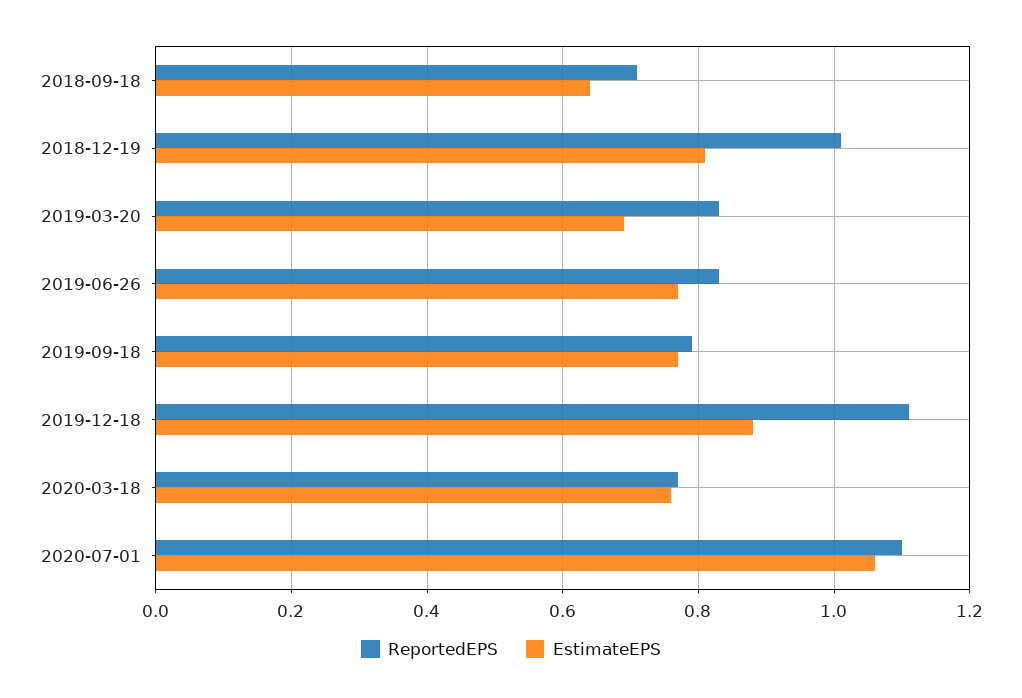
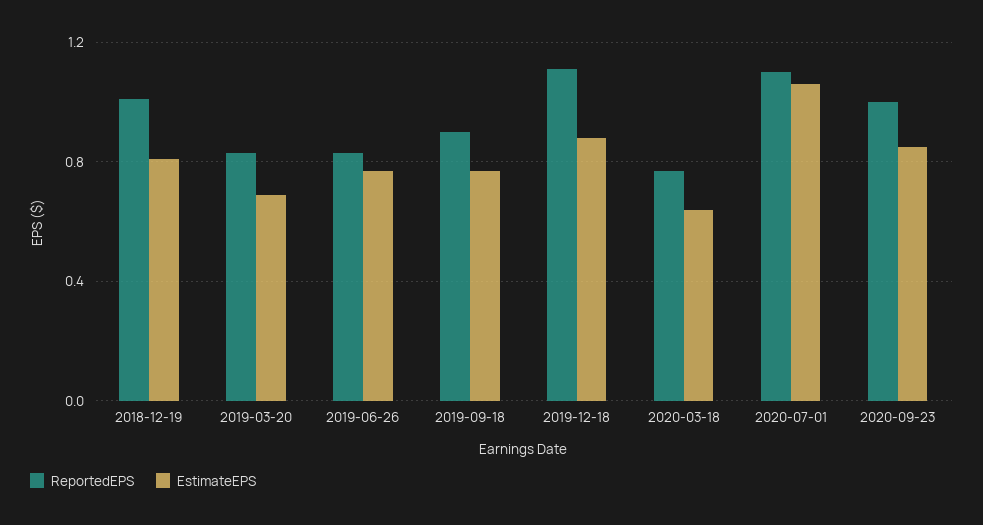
ReportedEPS, 2018-09-18: 0.7 -> none
EstimateEPS, 2018-09-18: 0.65 -> none
ReportedEPS, 2019-09-18: 0.8 -> 0.9
EstimateEPS, 2020-03-18: 0.75 -> 0.65
ReportedEPS, 2020-09-23: none -> 1
EstimateEPS, 2020-09-23: none -> 0.85

